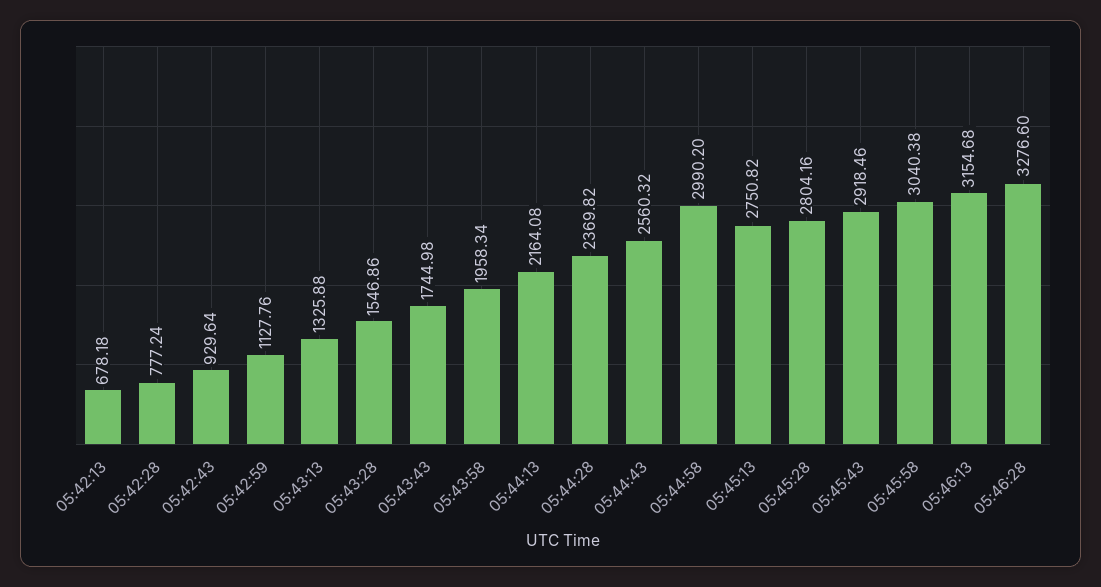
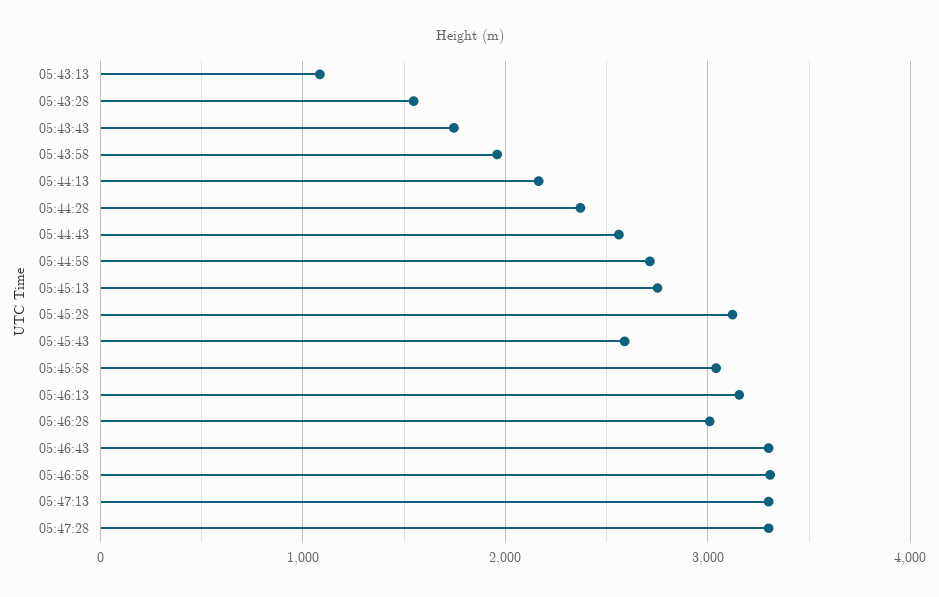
05:42:13: 678.18 -> none
05:42:28: 777.24 -> none
05:42:43: 929.64 -> none
05:42:59: 1127.76 -> none
05:43:13: 1325.88 -> 1100
05:44:58: 2990.2 -> 2700
05:45:28: 2804.16 -> 3100
05:45:43: 2918.46 -> 2600
05:46:28: 3276.6 -> 3000
05:46:43: none -> 3300
05:46:58: none -> 3300
05:47:13: none -> 3300
05:47:28: none -> 3300

